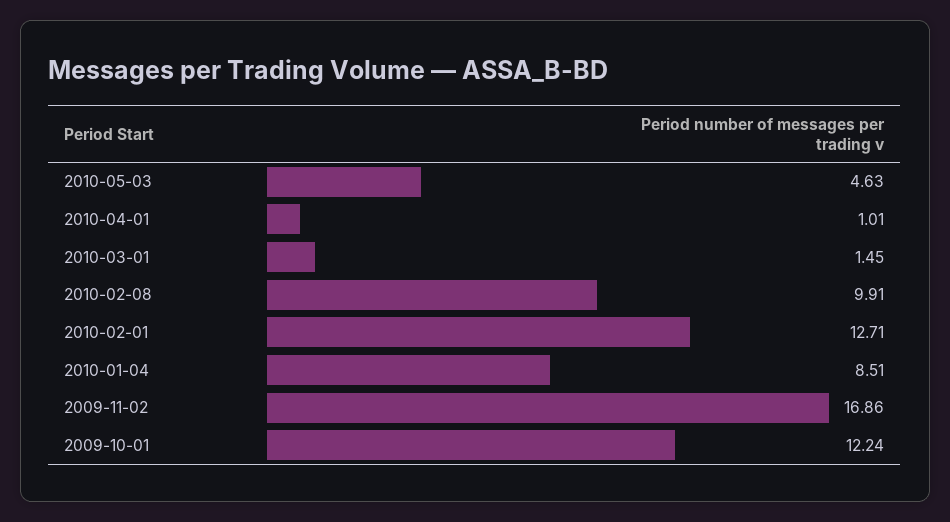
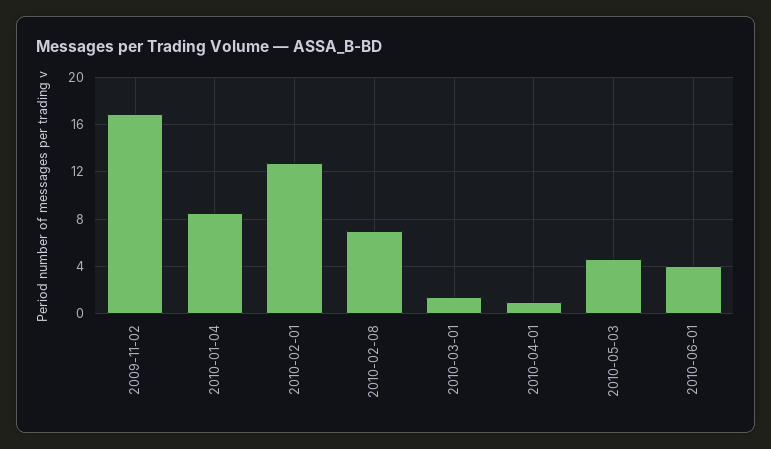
2010-02-08: 9.91 -> 7
2009-10-01: 12.24 -> none
2010-06-01: none -> 4

